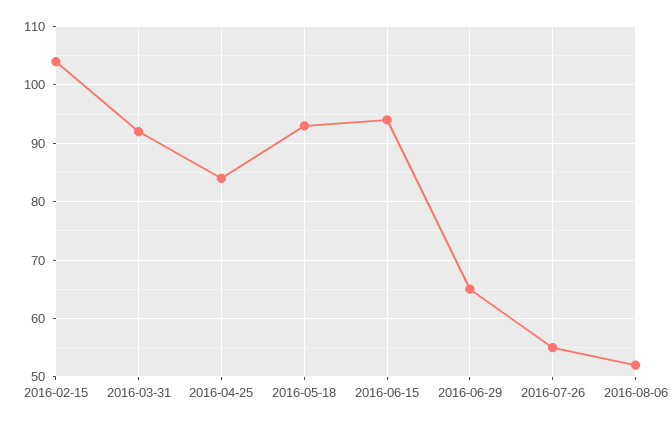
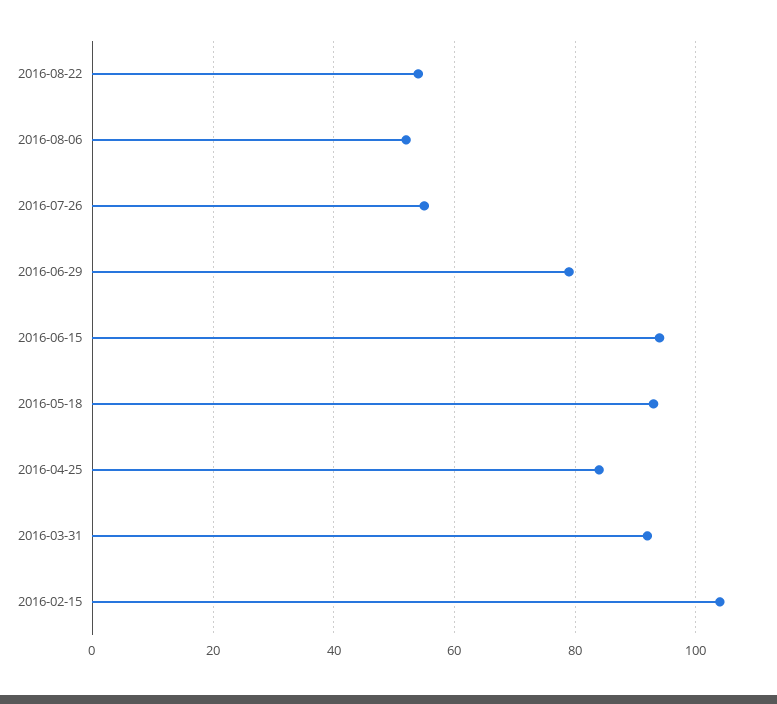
2016-06-29: 65 -> 80
2016-08-22: none -> 55

